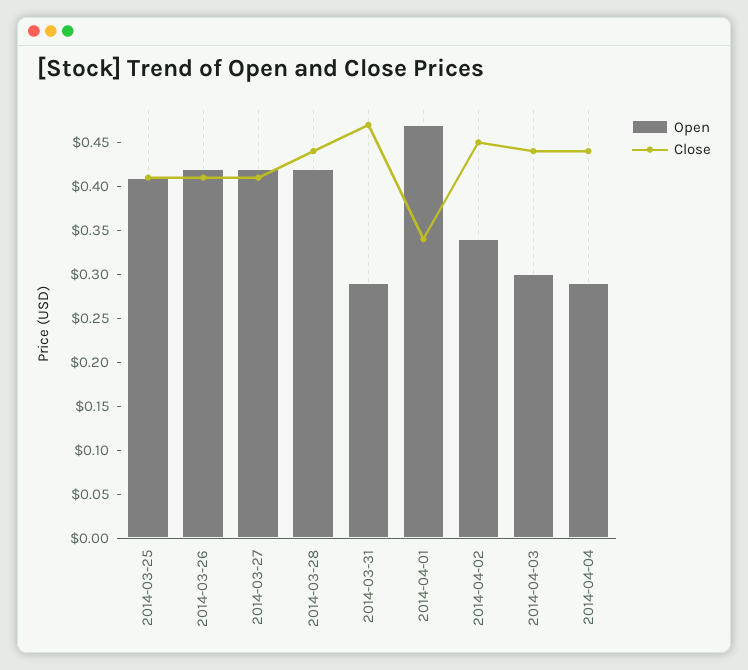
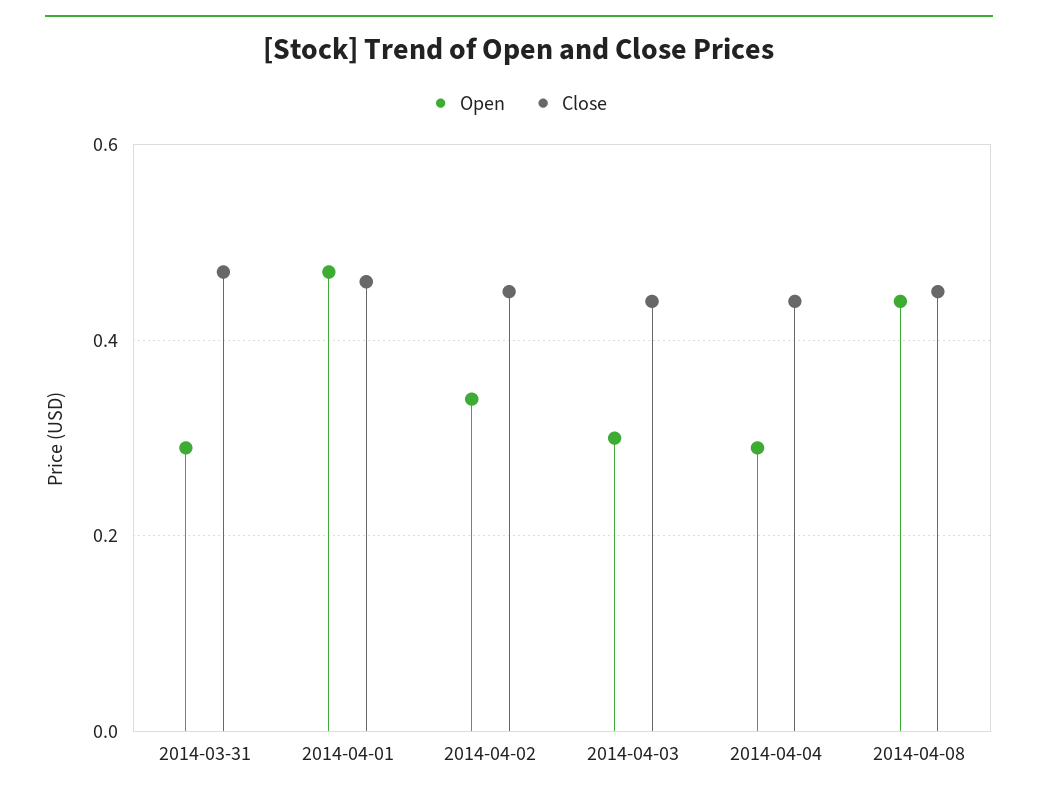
Open, 2014-03-25: 0.41 -> none
Close, 2014-03-25: 0.41 -> none
Open, 2014-03-26: 0.42 -> none
Close, 2014-03-26: 0.41 -> none
Open, 2014-03-27: 0.42 -> none
Close, 2014-03-27: 0.41 -> none
Open, 2014-03-28: 0.42 -> none
Close, 2014-03-28: 0.44 -> none
Close, 2014-04-01: 0.34 -> 0.45
Open, 2014-04-08: none -> 0.45
Close, 2014-04-08: none -> 0.45

